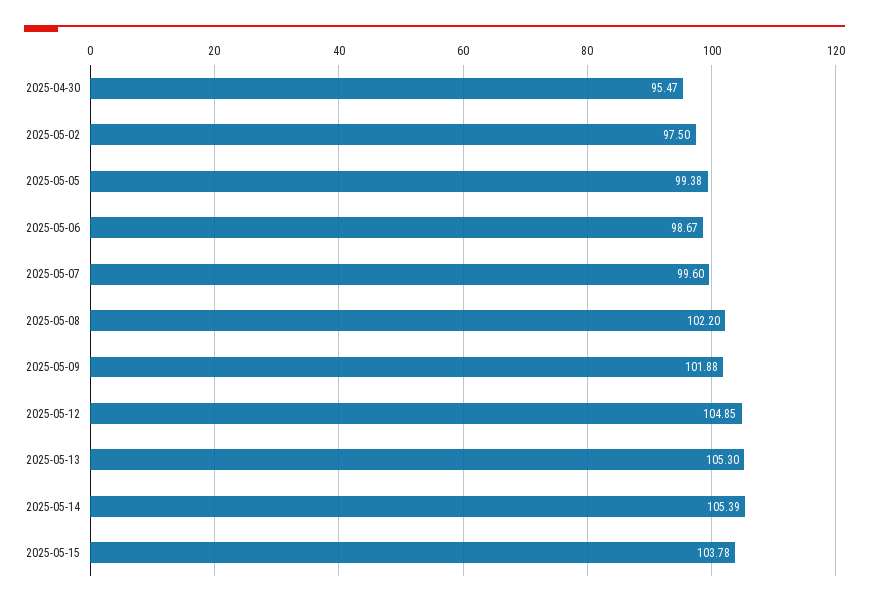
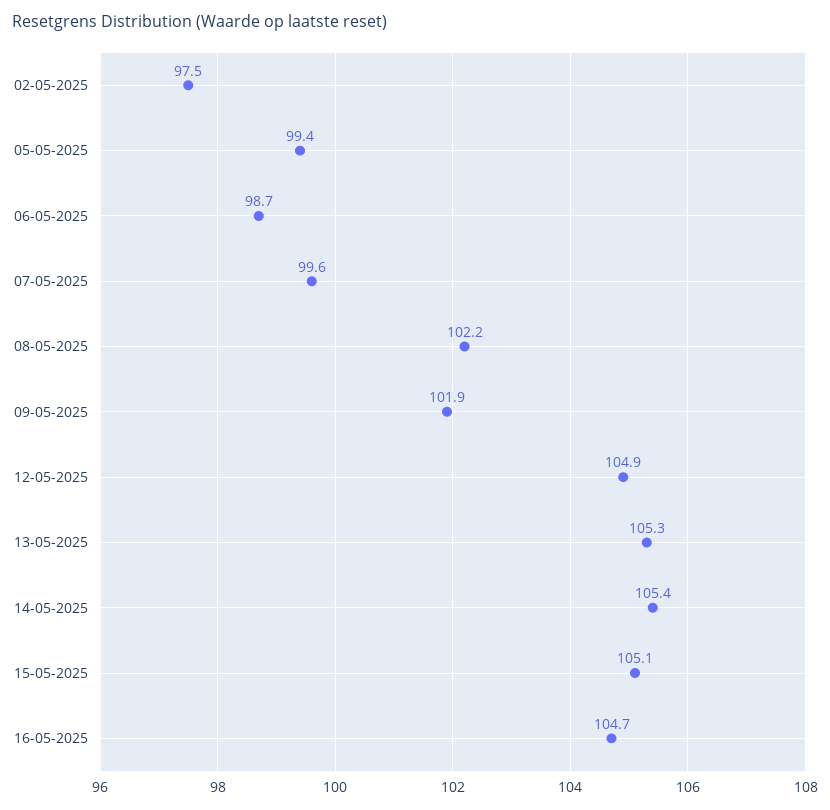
2025-04-30: 95.47 -> none
2025-05-15: 103.78 -> 105.1
16-05-2025: none -> 104.7

